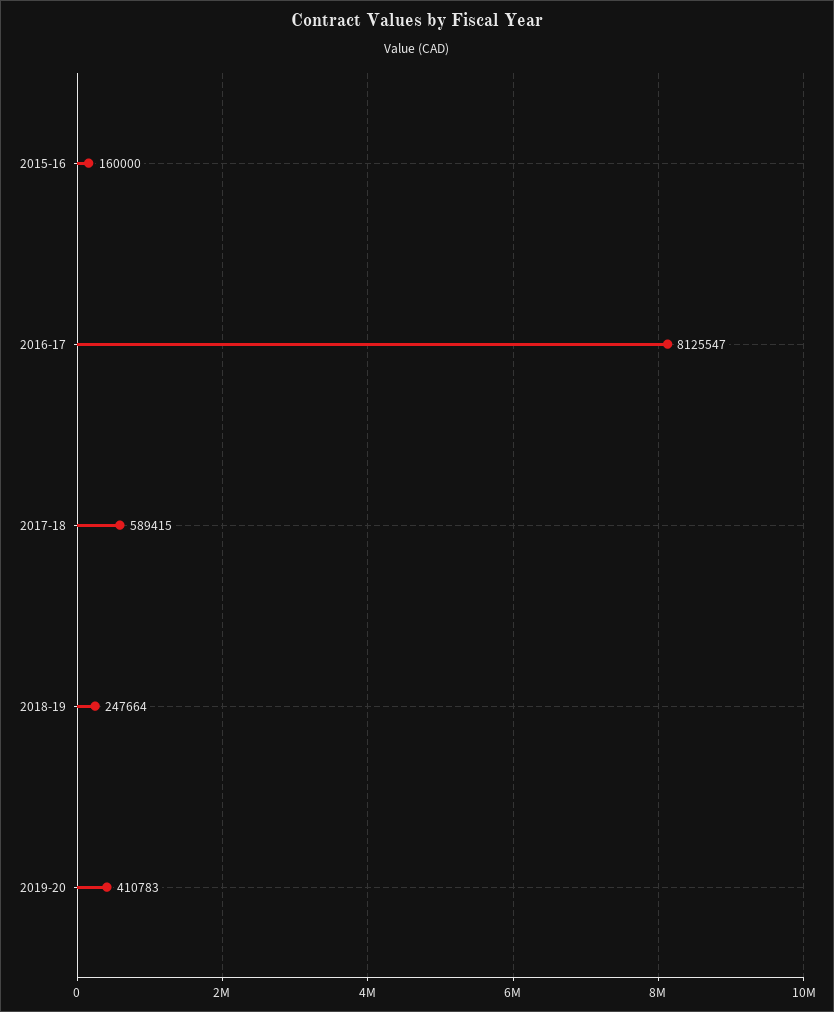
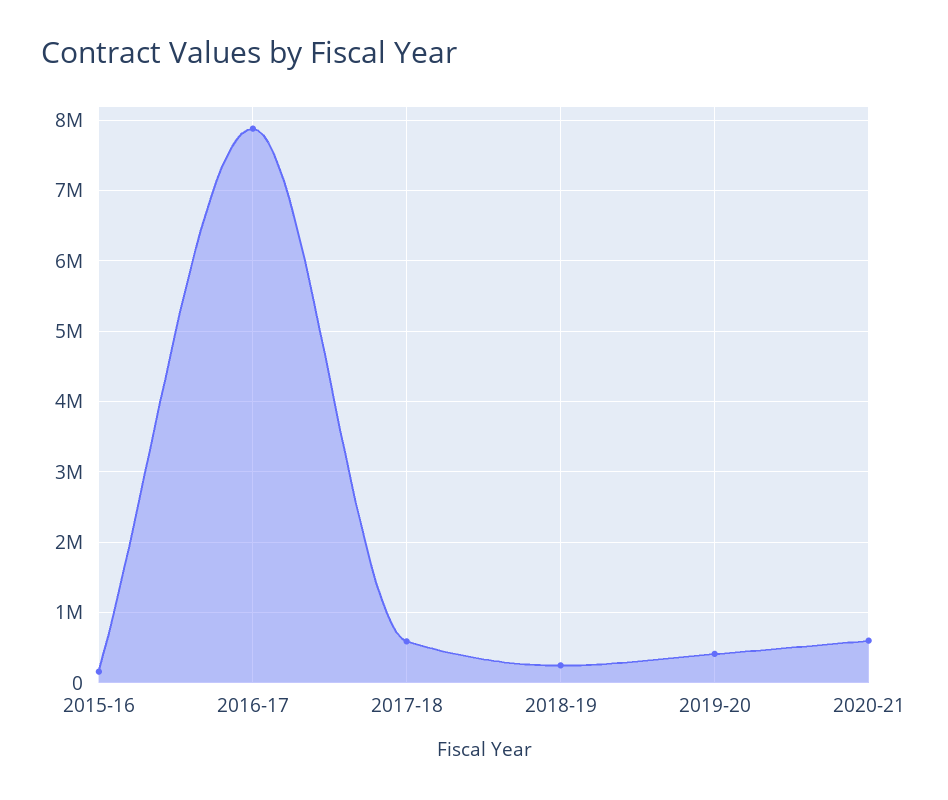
2016-17: 8125547 -> 7900000
2020-21: none -> 600000

